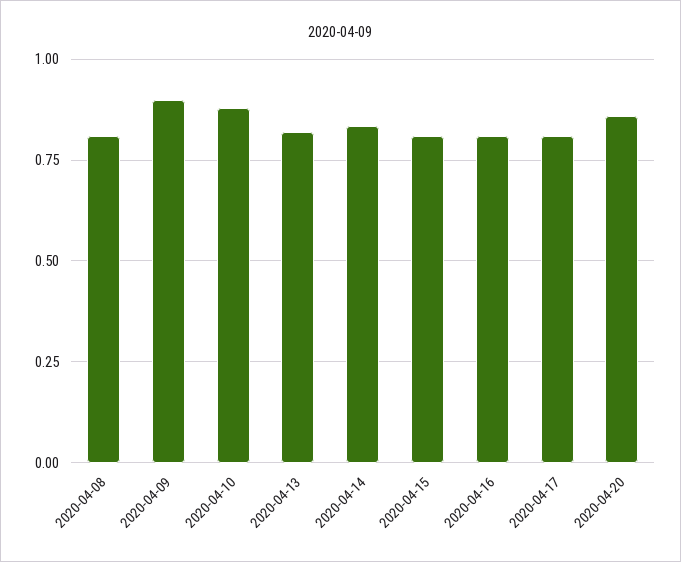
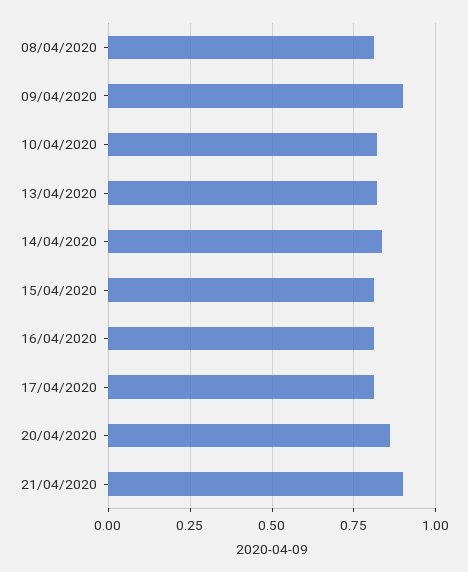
2020-04-10: 0.875 -> 0.825
21/04/2020: none -> 0.9

